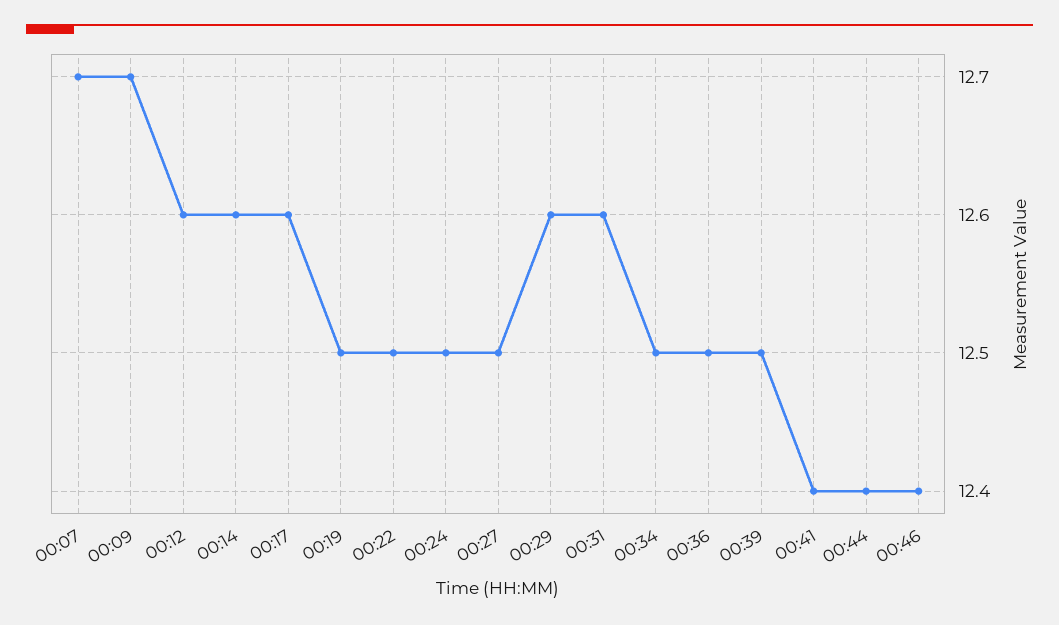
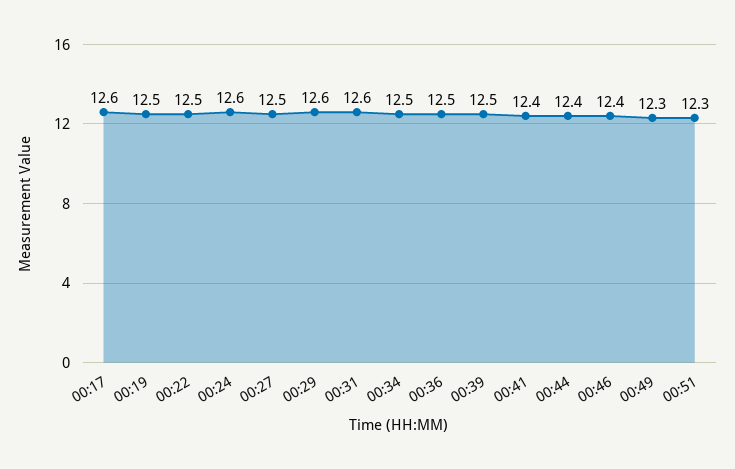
00:07: 12.7 -> none
00:09: 12.7 -> none
00:12: 12.6 -> none
00:14: 12.6 -> none
00:24: 12.5 -> 12.6
00:49: none -> 12.3
00:51: none -> 12.3

